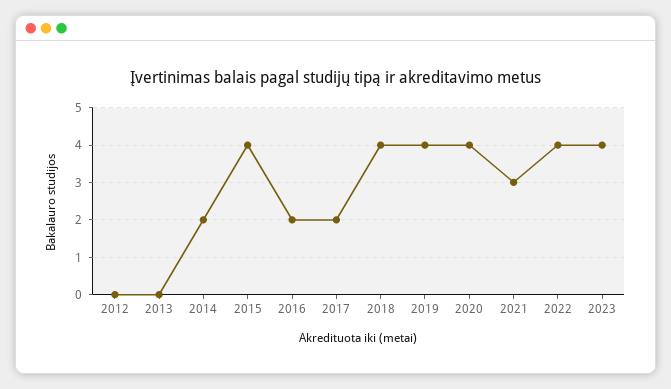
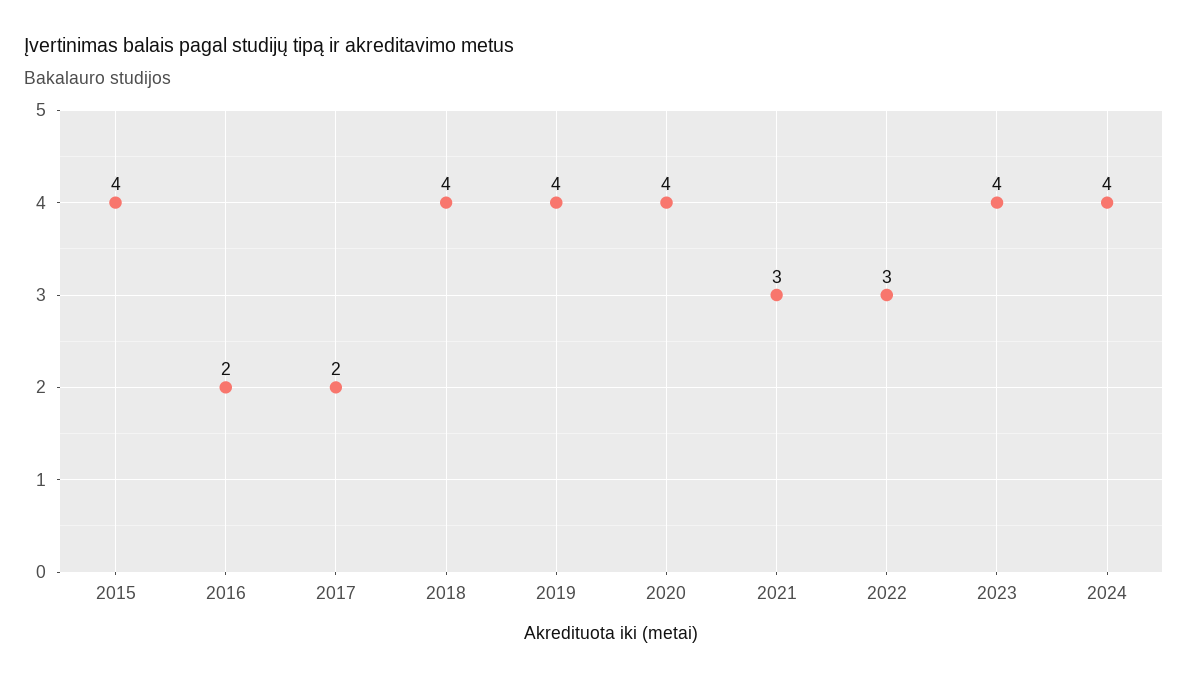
2012: 0 -> none
2013: 0 -> none
2014: 2 -> none
2022: 4 -> 3
2024: none -> 4

